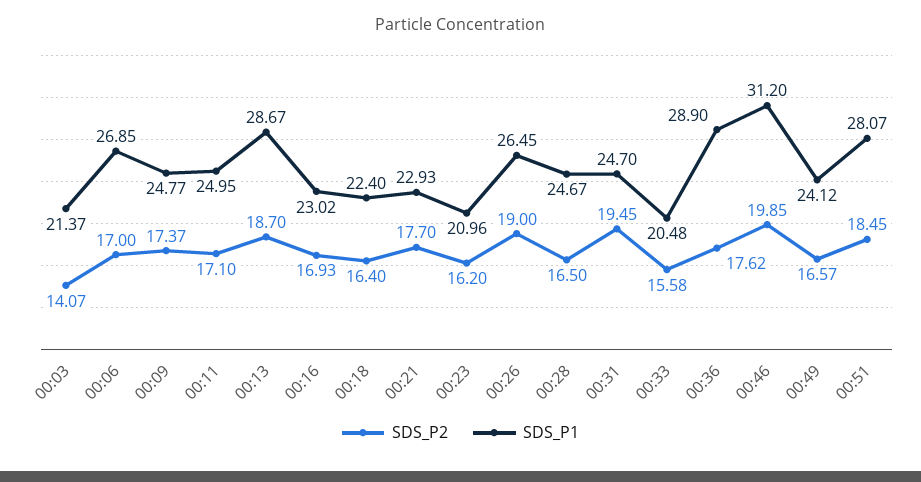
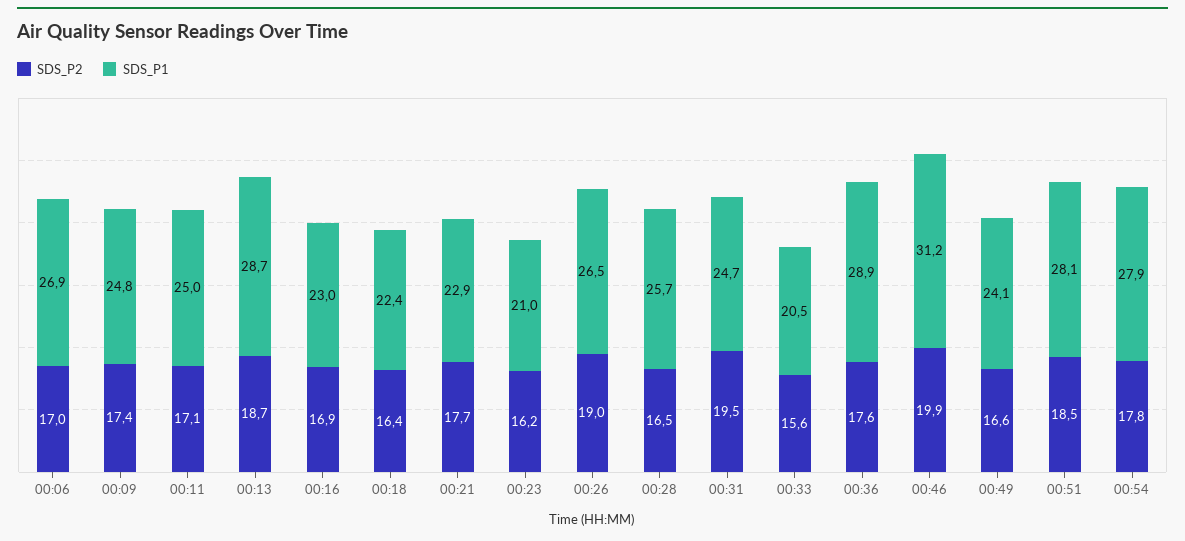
SDS_P2, 00:03: 14.07 -> none
SDS_P1, 00:03: 21.37 -> none
SDS_P1, 00:28: 24.67 -> 25.7
SDS_P2, 00:54: none -> 17.8
SDS_P1, 00:54: none -> 27.9

